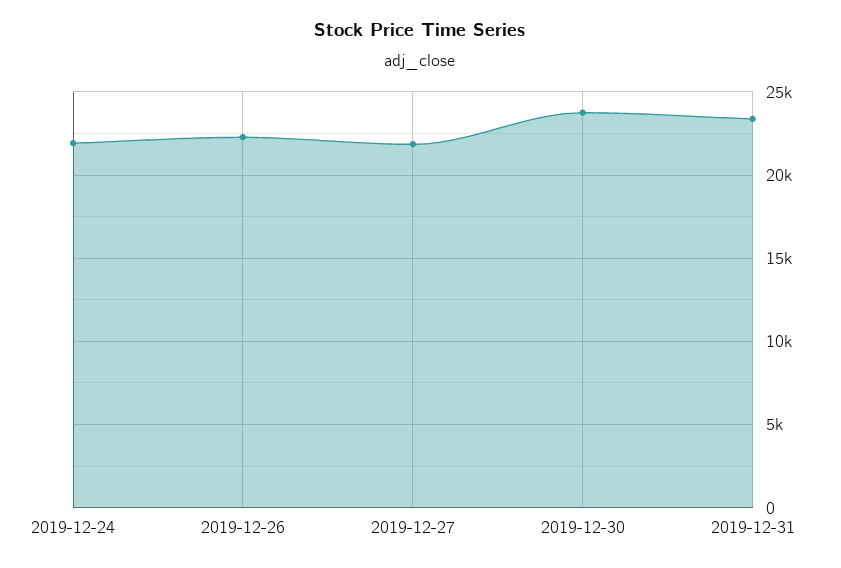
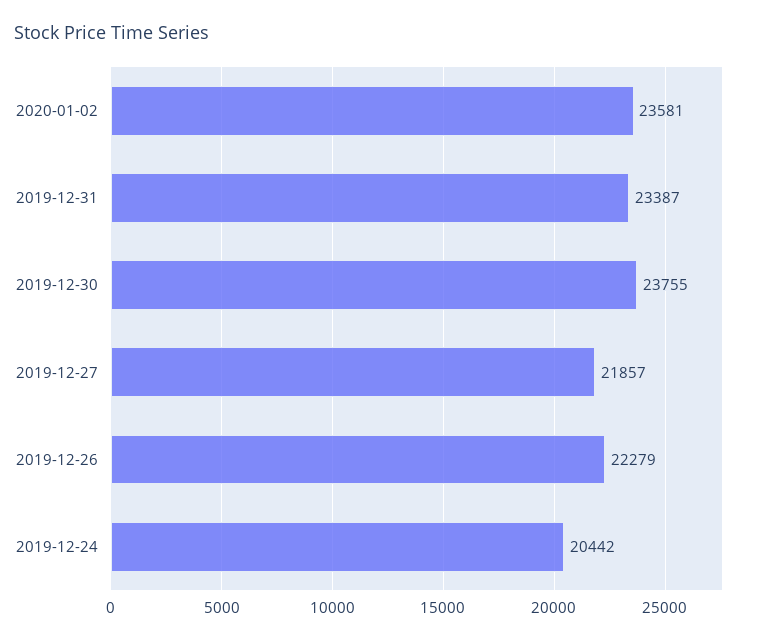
2019-12-24: 22000 -> 20442
2020-01-02: none -> 23581

